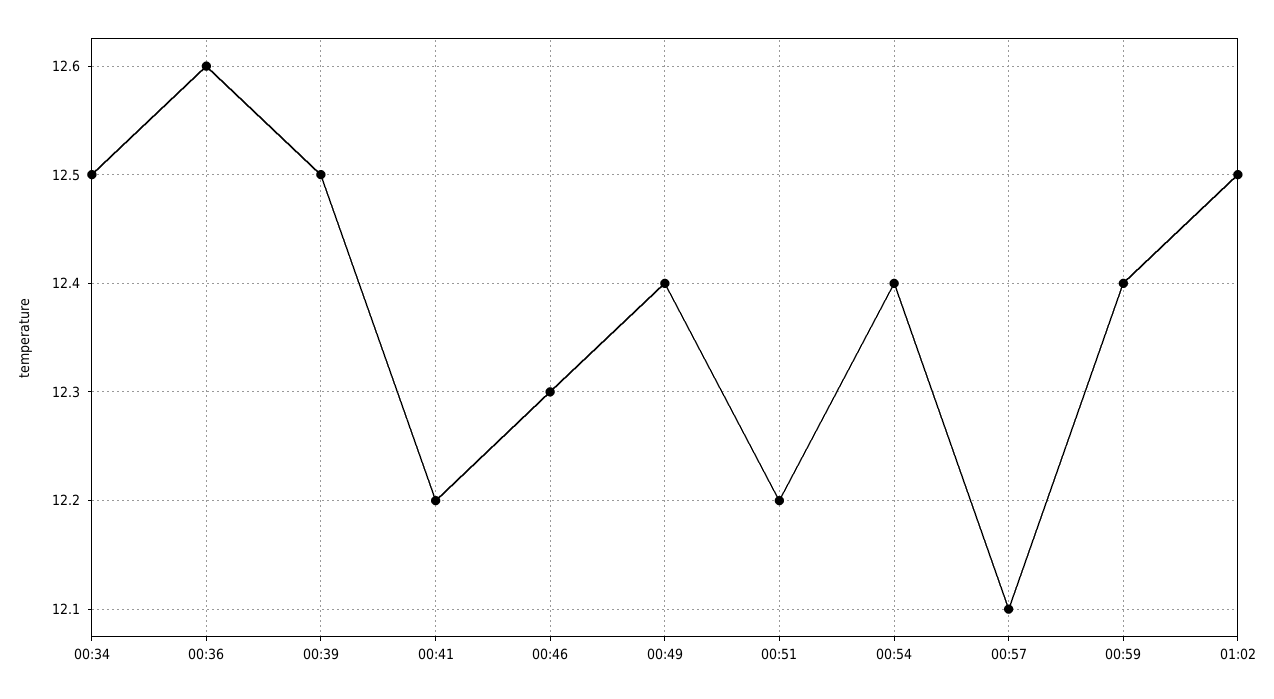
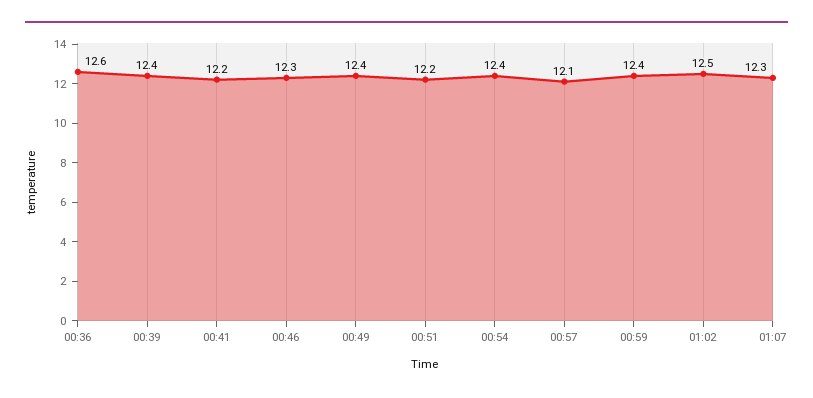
00:34: 12.5 -> none
00:39: 12.5 -> 12.4
01:07: none -> 12.3

